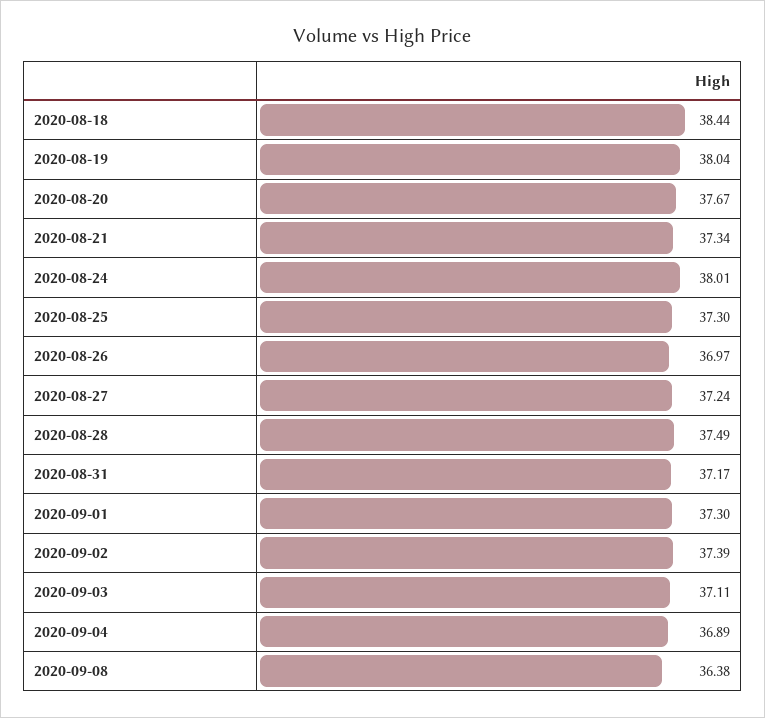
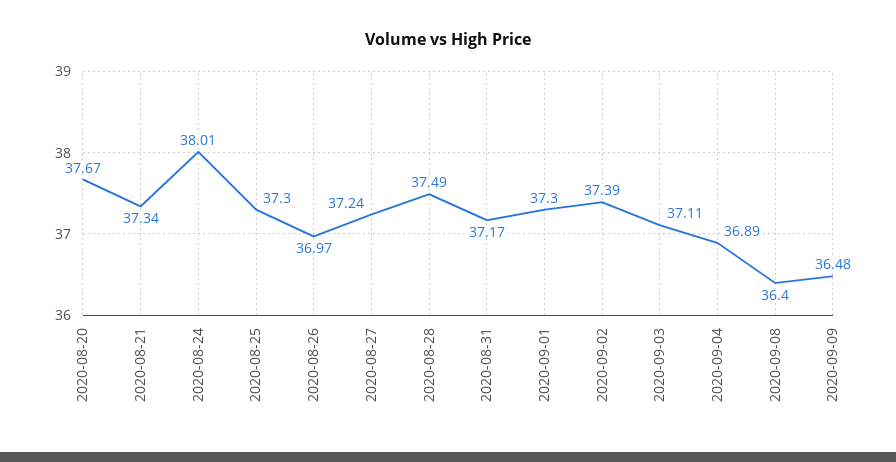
2020-08-18: 38.44 -> none
2020-08-19: 38.04 -> none
2020-09-08: 36.38 -> 36.4
2020-09-09: none -> 36.48

